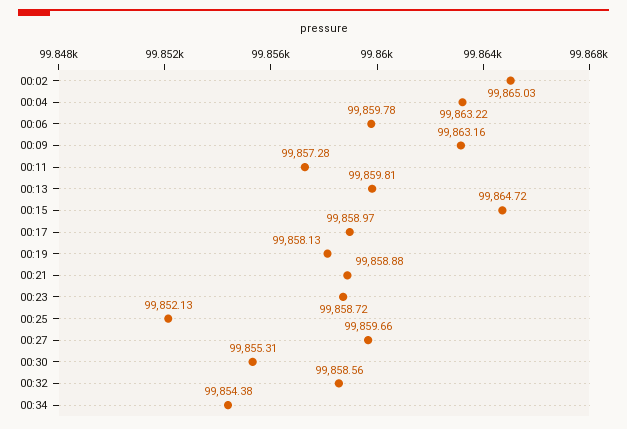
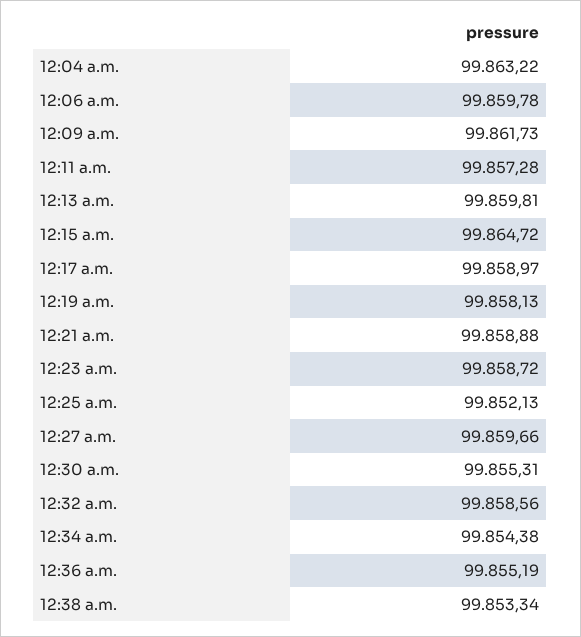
00:02: 99865.03 -> none
00:09: 99863.16 -> 99861.73
12:36 a.m.: none -> 99855.19
12:38 a.m.: none -> 99853.34

